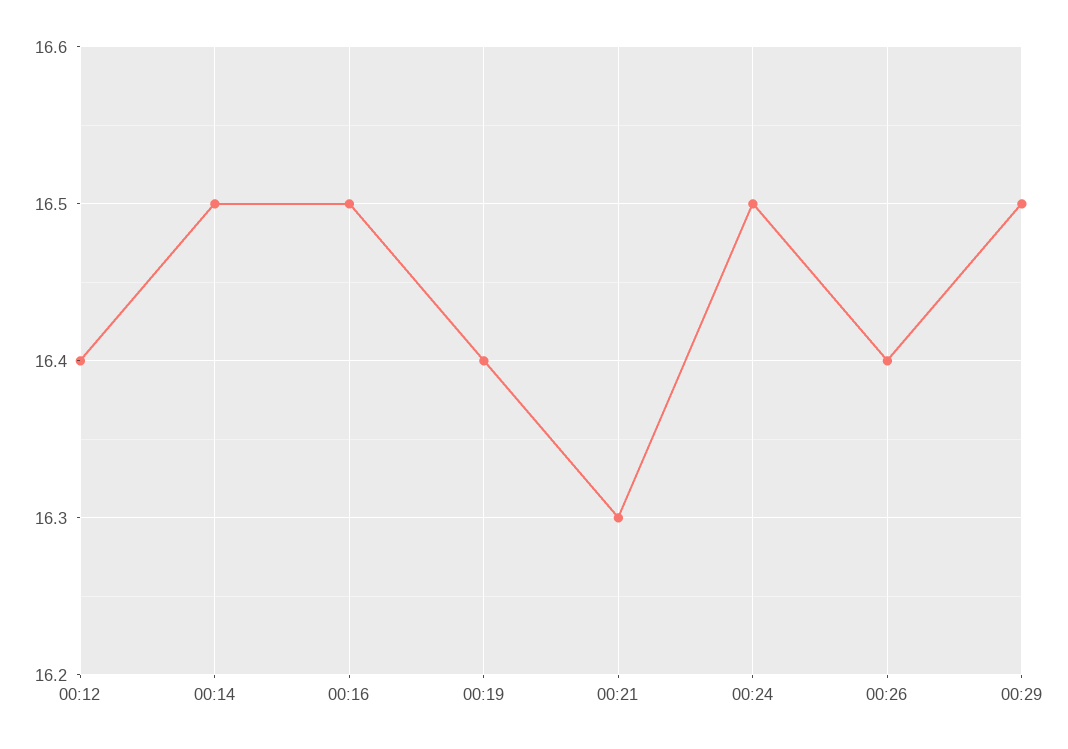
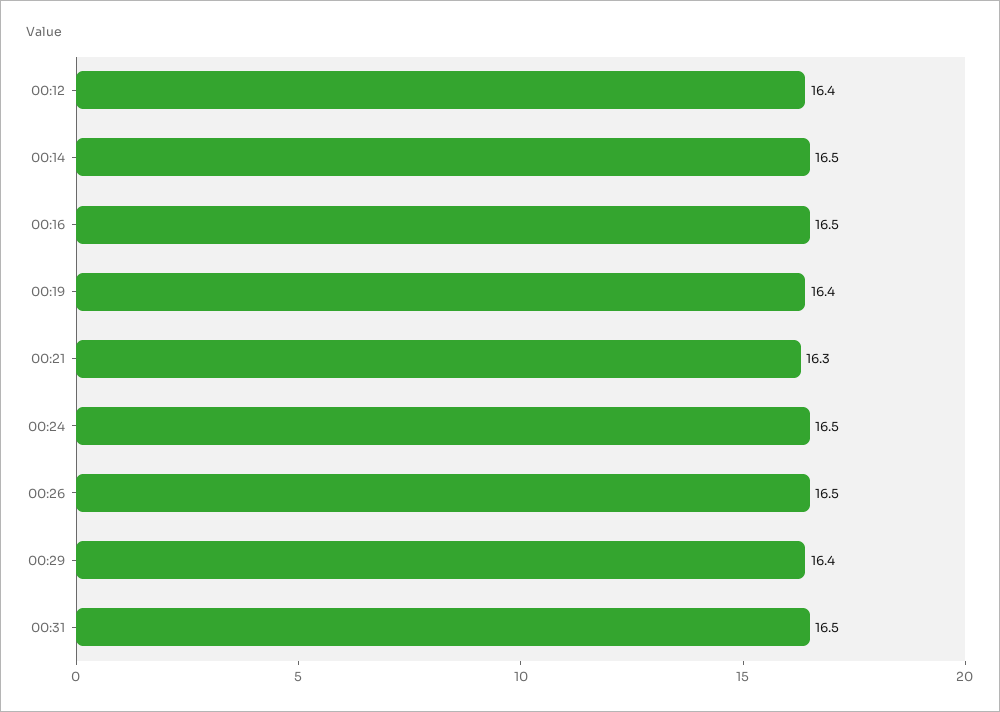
00:26: 16.4 -> 16.5
00:29: 16.5 -> 16.4
00:31: none -> 16.5

